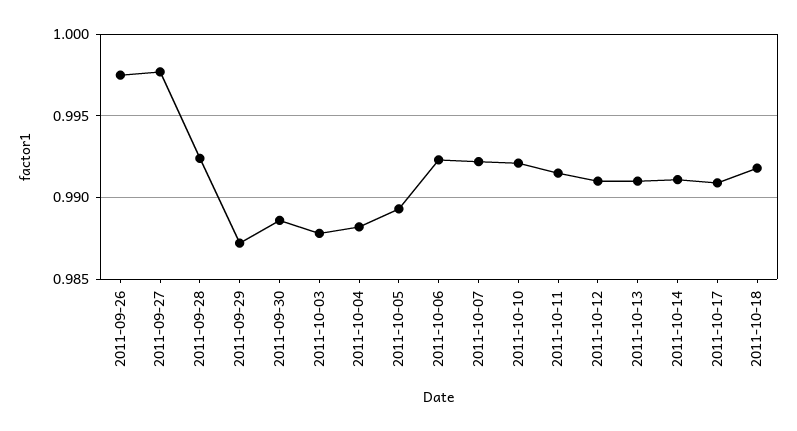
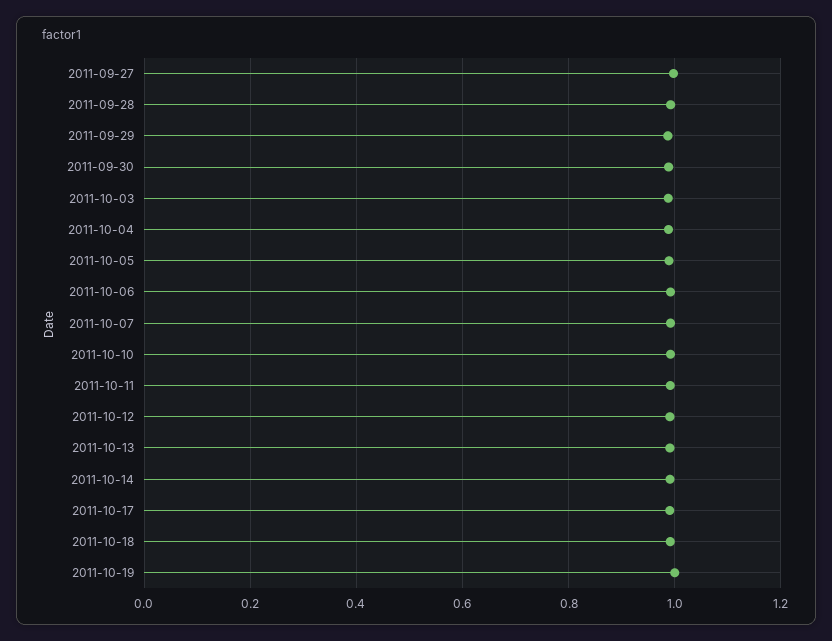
2011-09-26: 0.9975 -> none
2011-10-19: none -> 1

